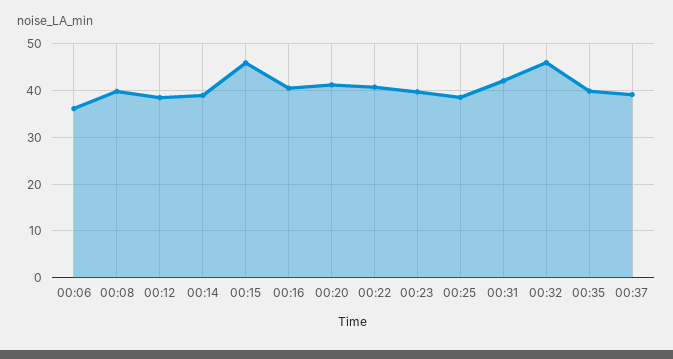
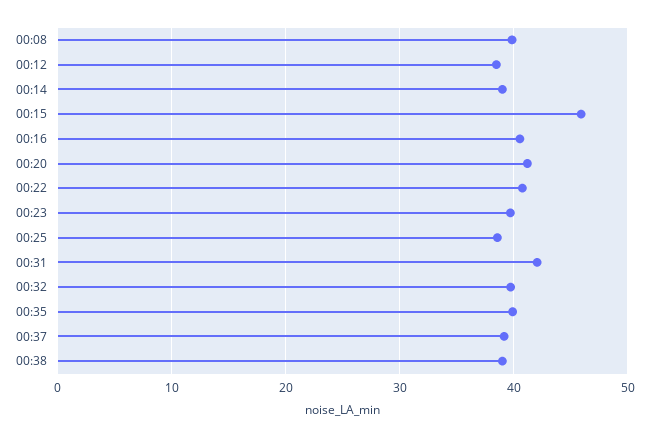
00:06: 36 -> none
00:32: 46 -> 40
00:38: none -> 39

